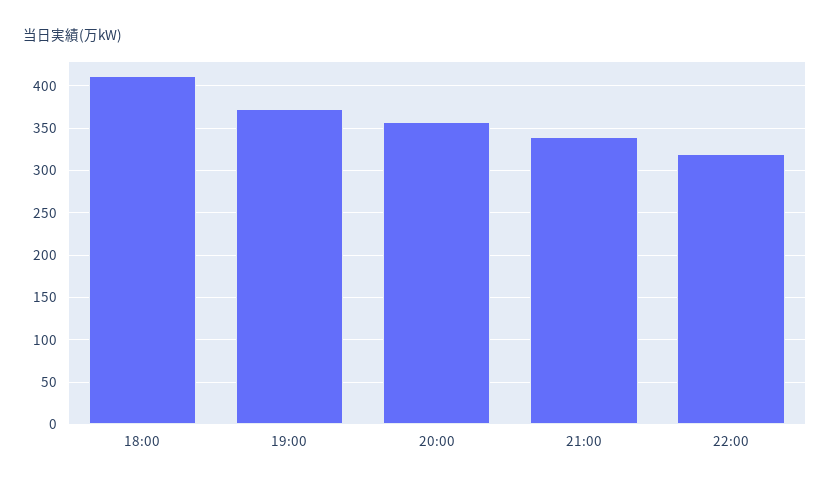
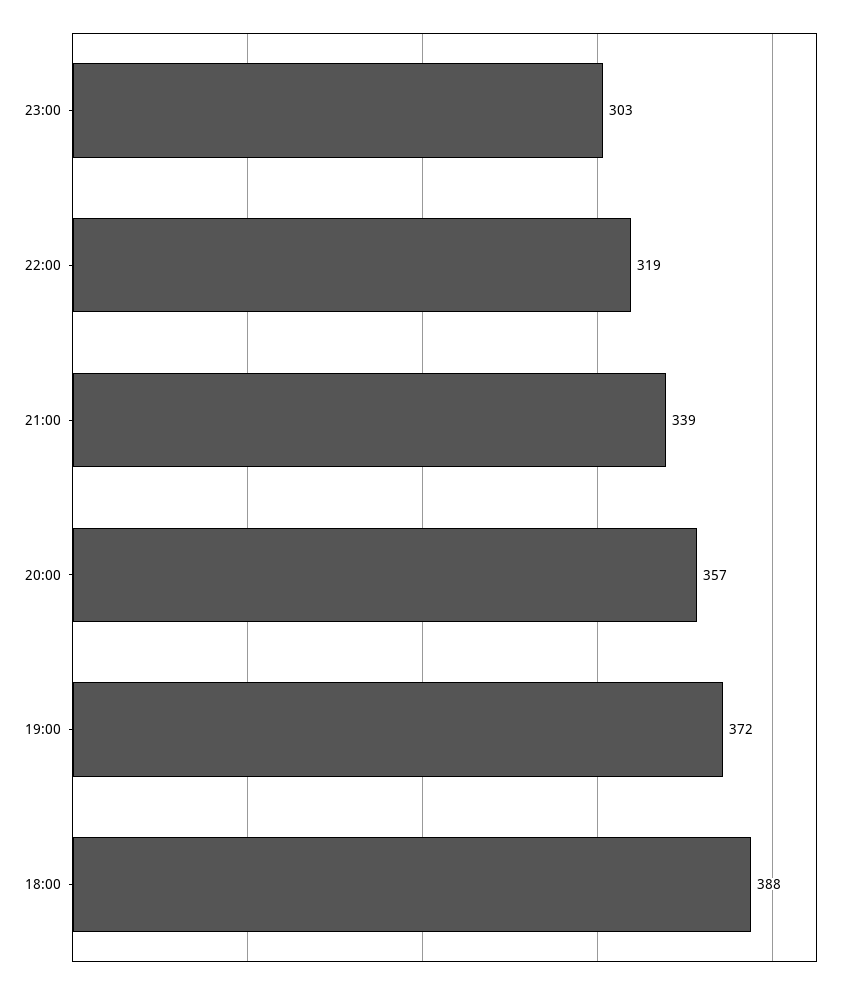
18:00: 410 -> 388
23:00: none -> 303

